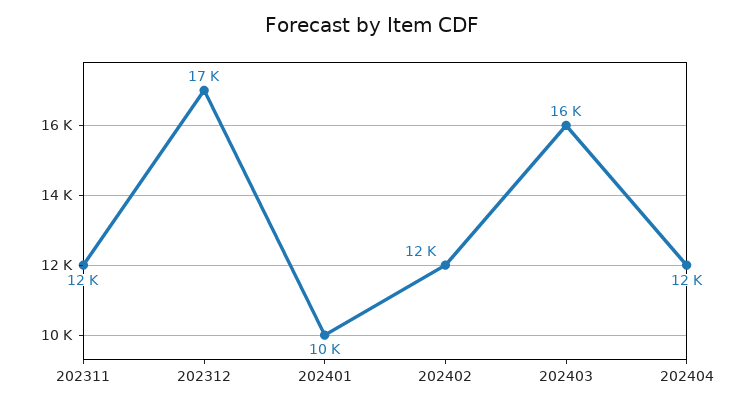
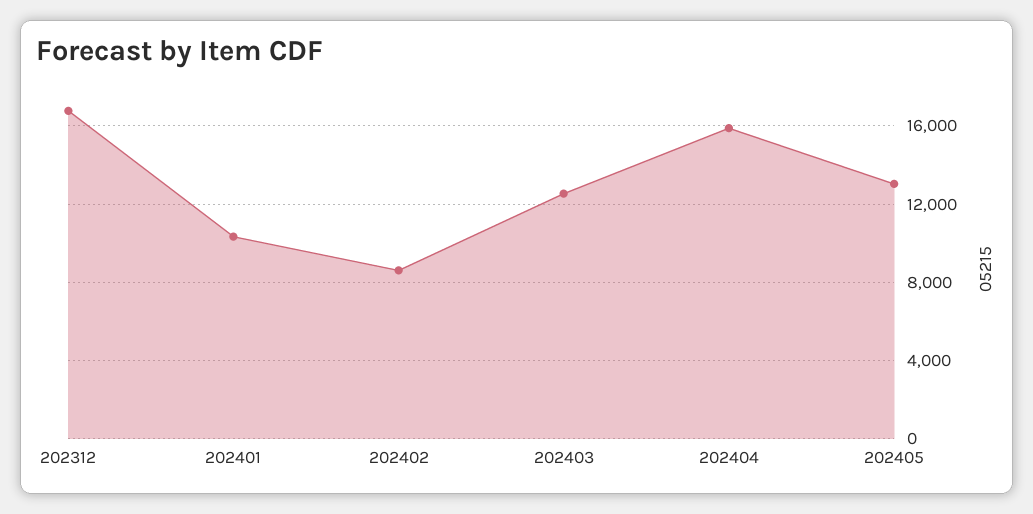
202311: 12000 -> none
202402: 12000 -> 8500
202403: 16000 -> 12500
202404: 12000 -> 16000
202405: none -> 13000

